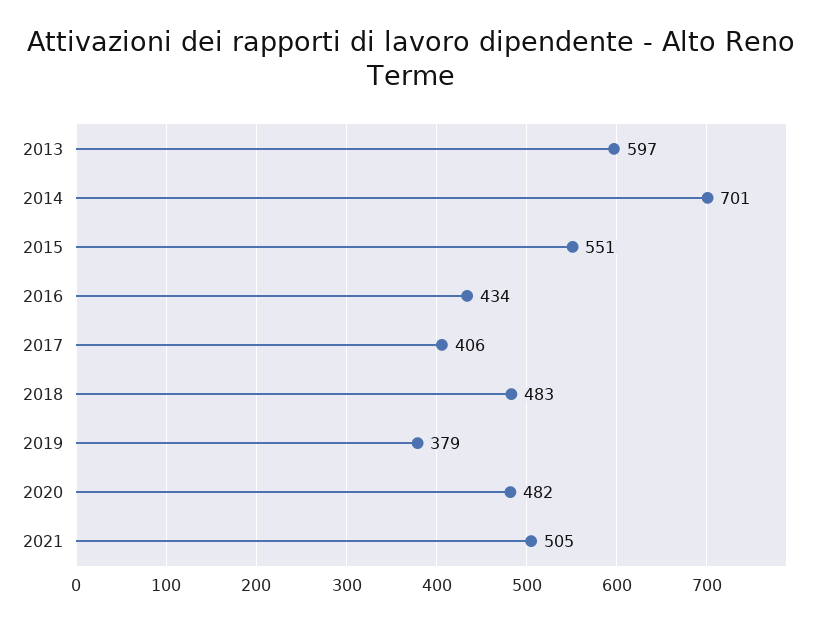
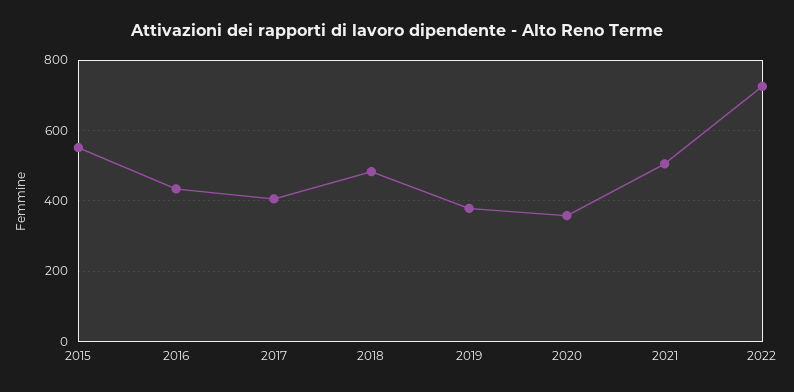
2013: 597 -> none
2014: 701 -> none
2020: 482 -> 360
2022: none -> 720

